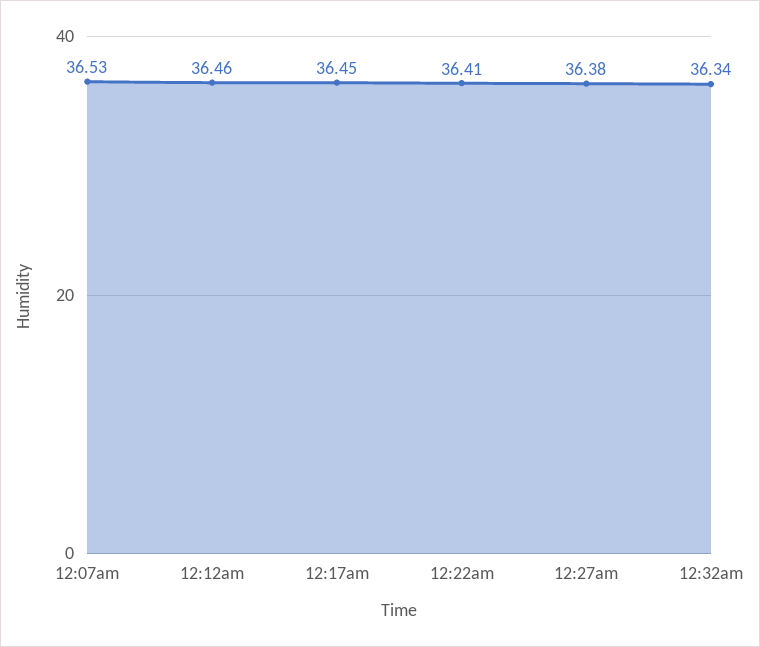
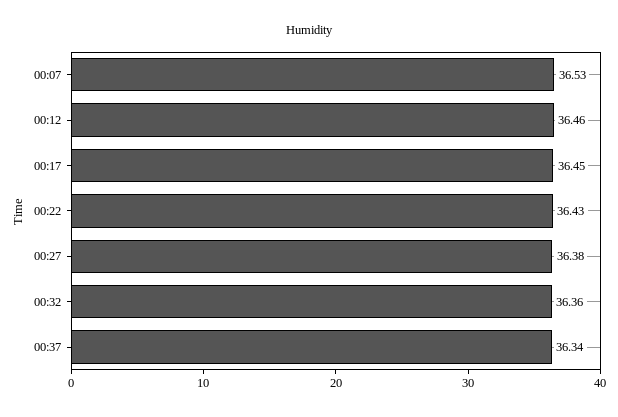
12:22am: 36.41 -> 36.43
12:32am: 36.34 -> 36.36
00:37: none -> 36.34

